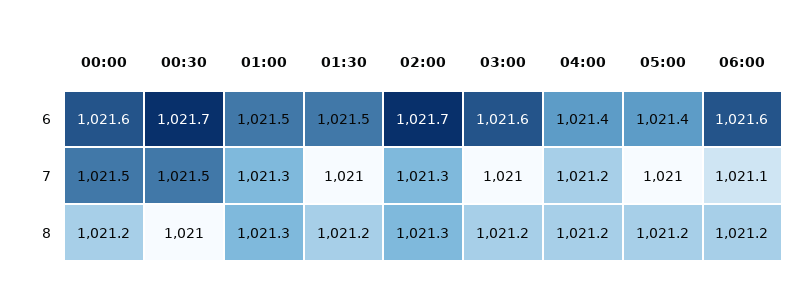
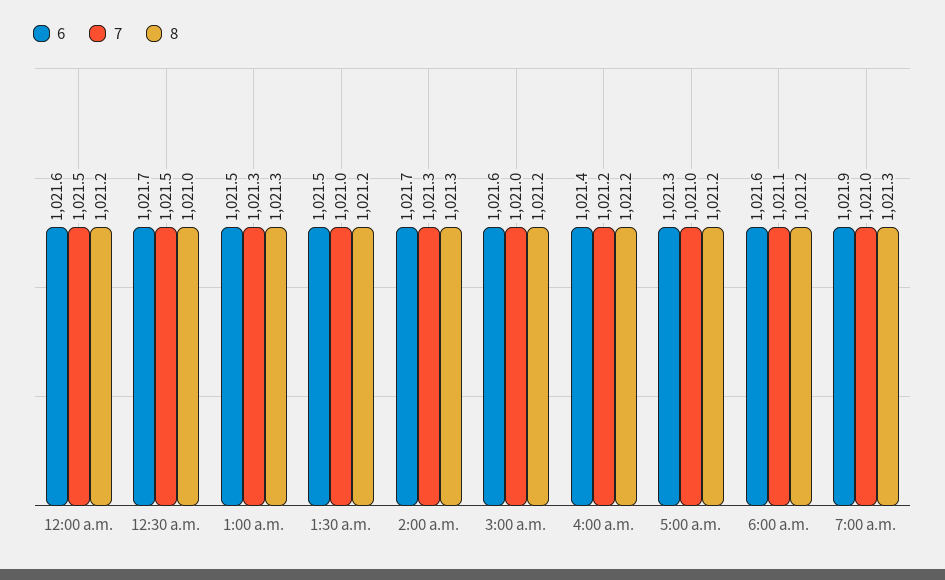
6, 05:00: 1021.4 -> 1021.3
6, 7:00 a.m.: none -> 1021.9
7, 7:00 a.m.: none -> 1021
8, 7:00 a.m.: none -> 1021.3

